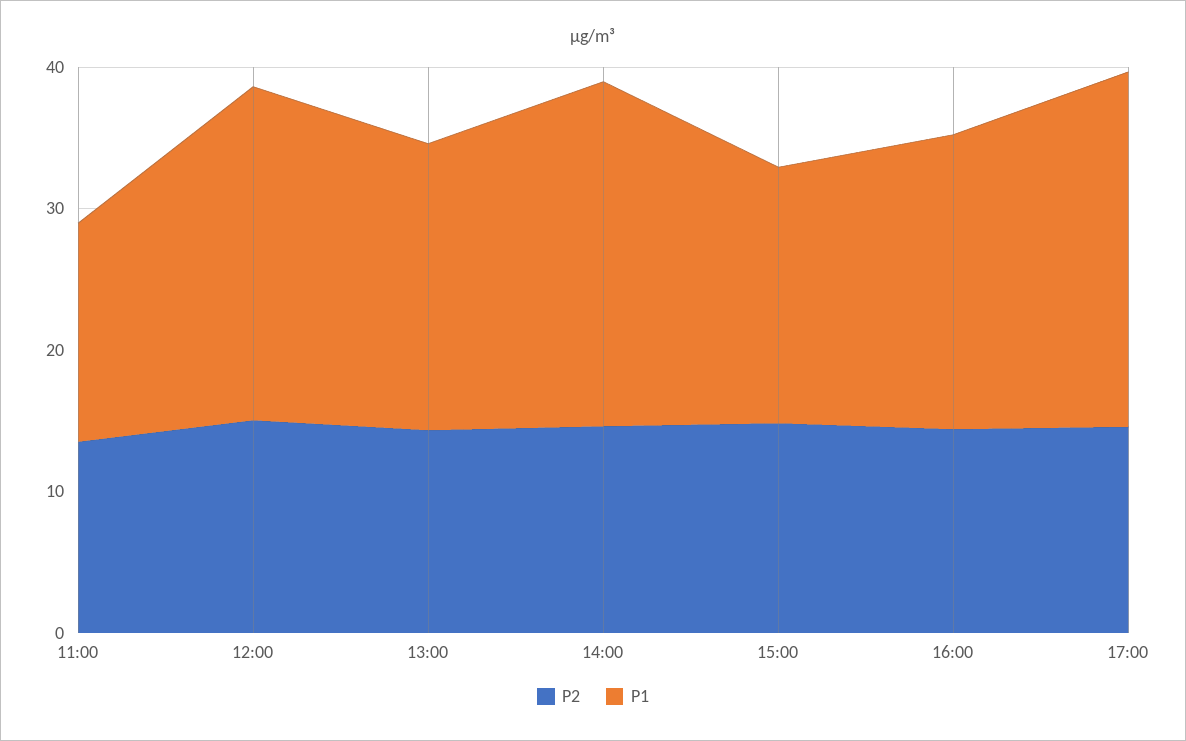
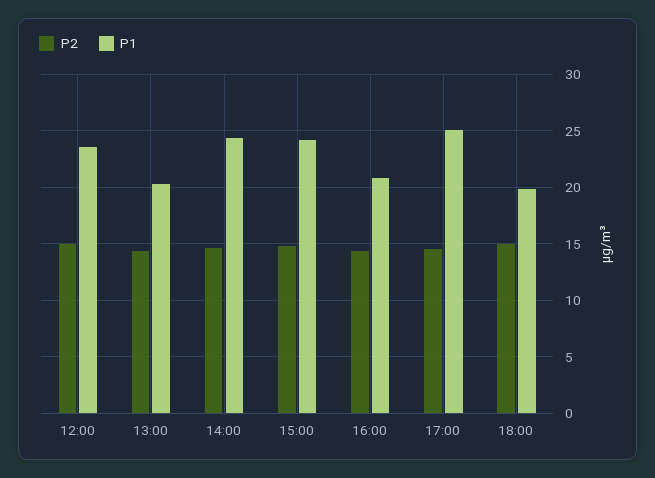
P2, 11:00: 14 -> none
P1, 11:00: 16 -> none
P1, 15:00: 18 -> 24
P2, 18:00: none -> 15
P1, 18:00: none -> 20

